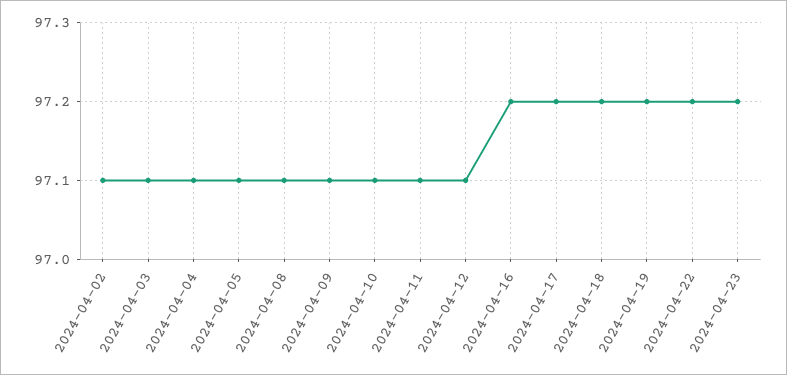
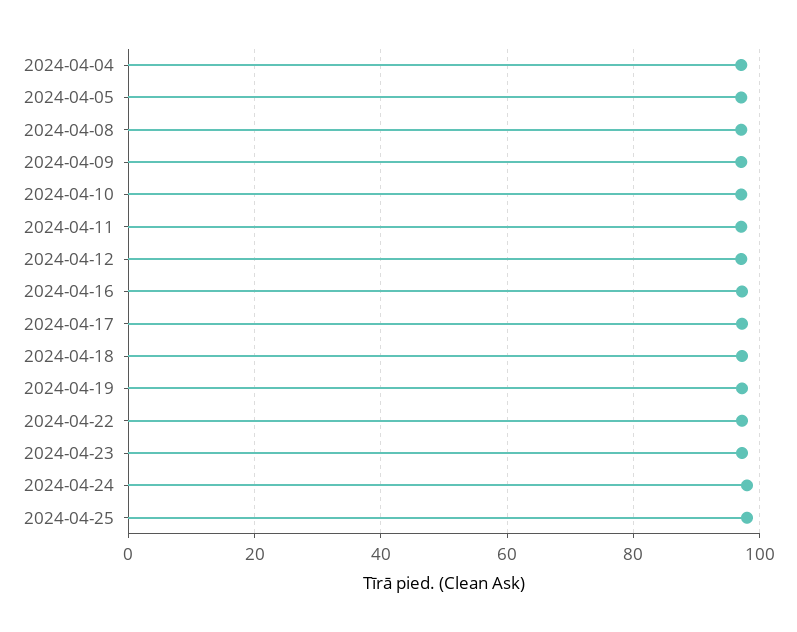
2024-04-02: 97.1 -> none
2024-04-03: 97.1 -> none
2024-04-24: none -> 98
2024-04-25: none -> 98

